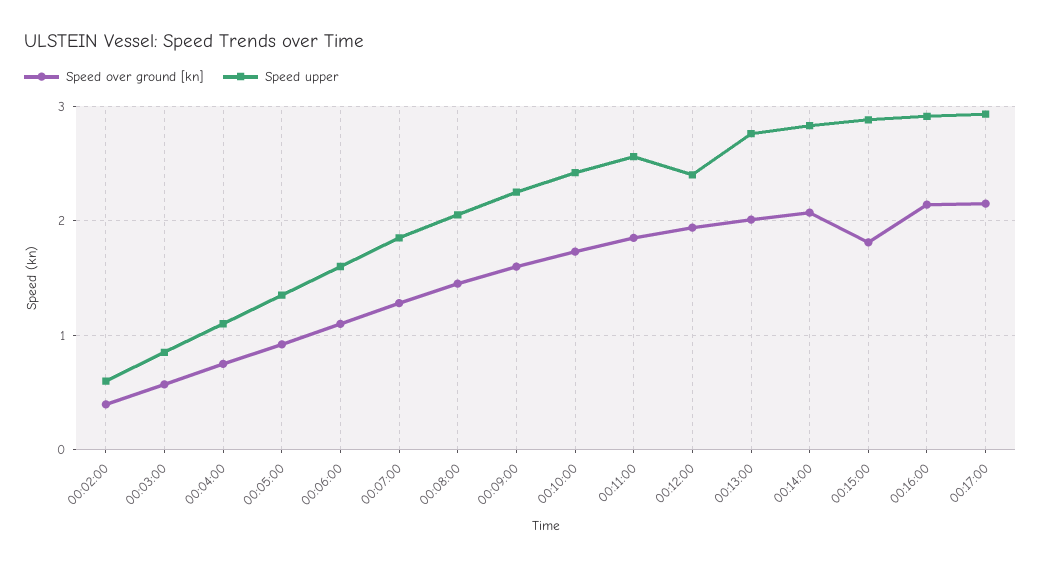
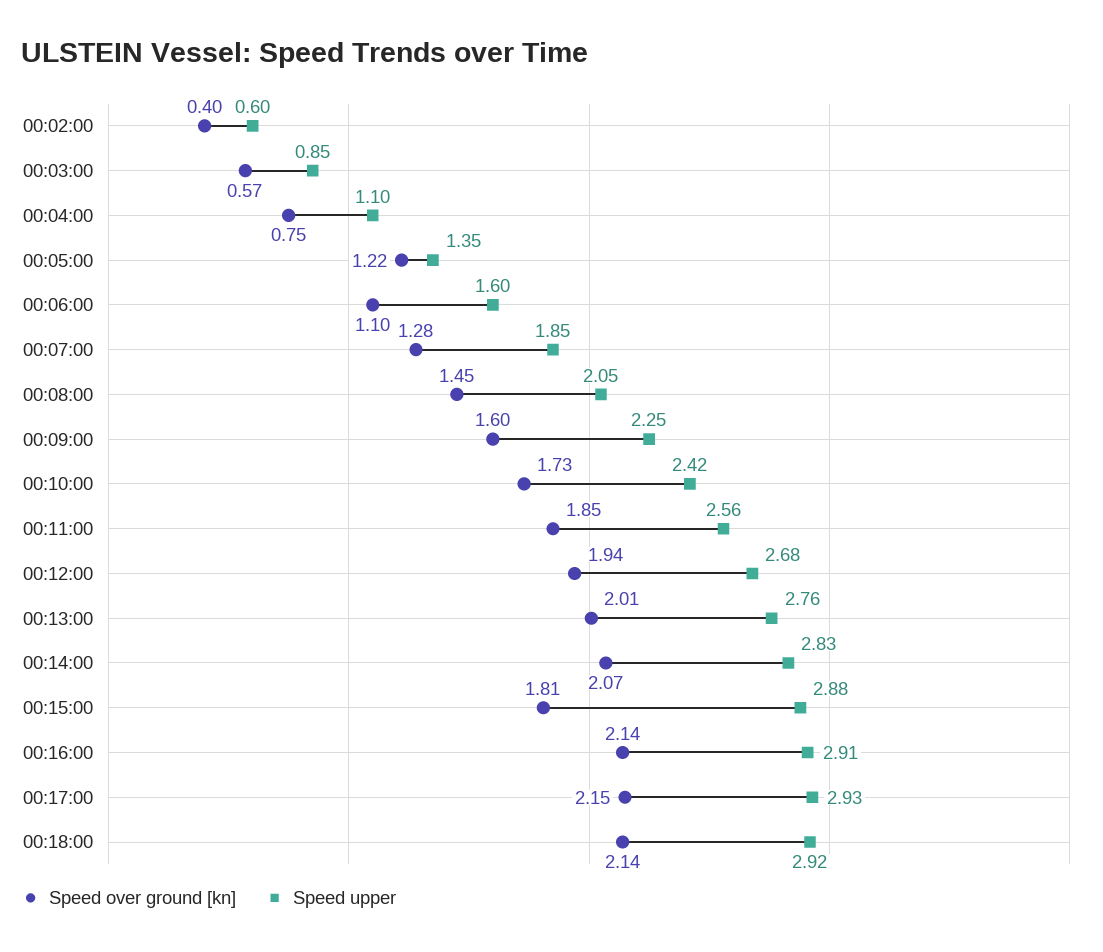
Speed over ground [kn], 00:05:00: 0.9 -> 1.22
Speed upper, 00:12:00: 2.4 -> 2.68
Speed over ground [kn], 00:18:00: none -> 2.14
Speed upper, 00:18:00: none -> 2.92

